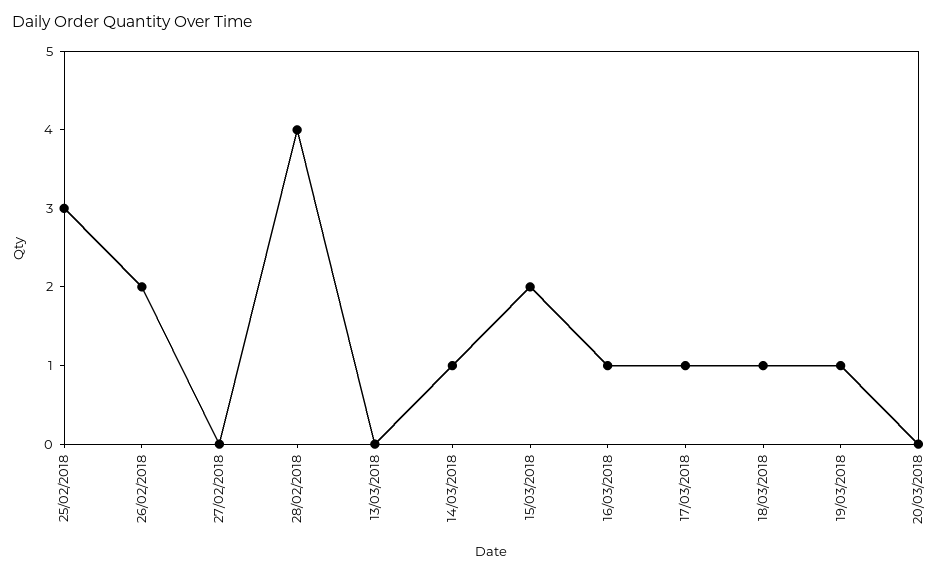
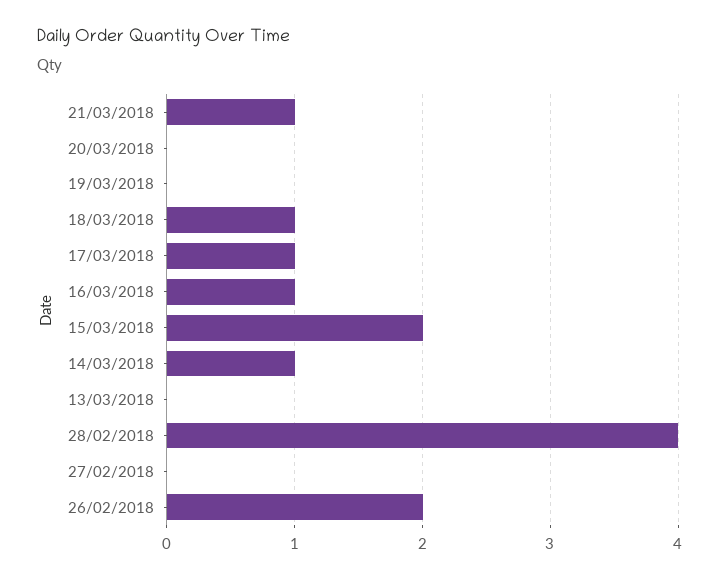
25/02/2018: 3 -> none
19/03/2018: 1 -> 0
21/03/2018: none -> 1

